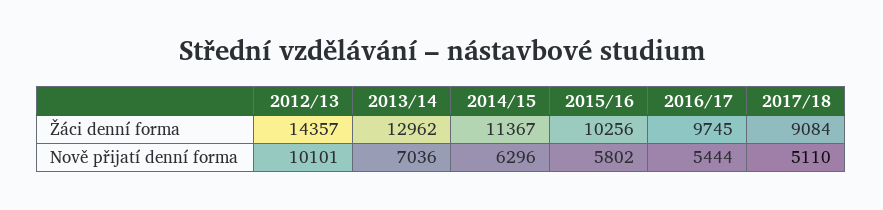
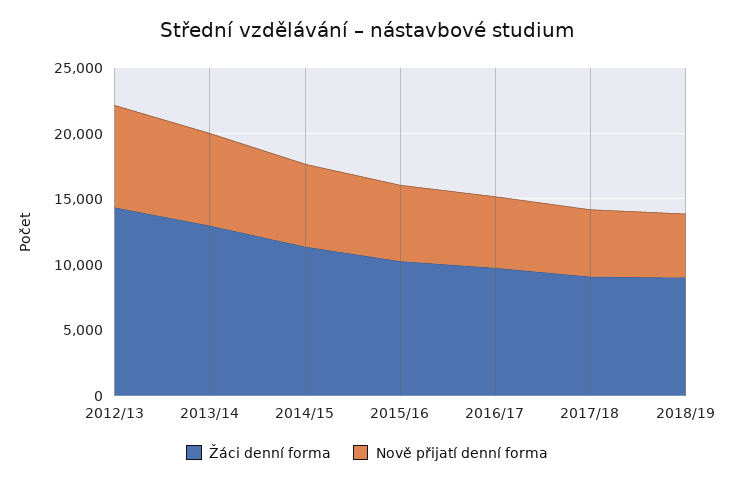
Nově přijatí denní forma, 2012/13: 10101 -> 8000
Žáci denní forma, 2018/19: none -> 9000
Nově přijatí denní forma, 2018/19: none -> 5000

